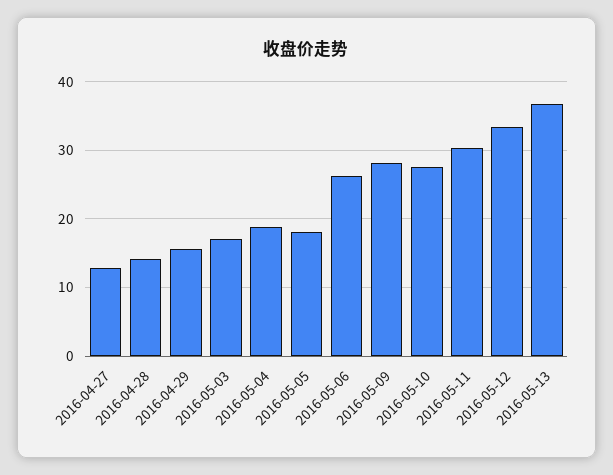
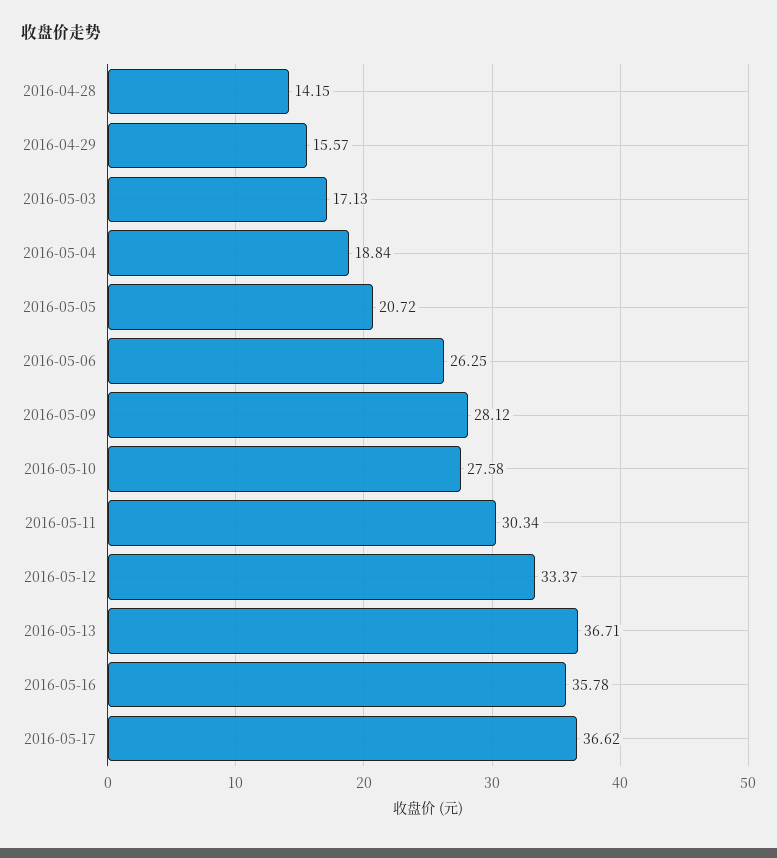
2016-04-27: 13 -> none
2016-05-05: 18 -> 20.72
2016-05-16: none -> 35.78
2016-05-17: none -> 36.62

